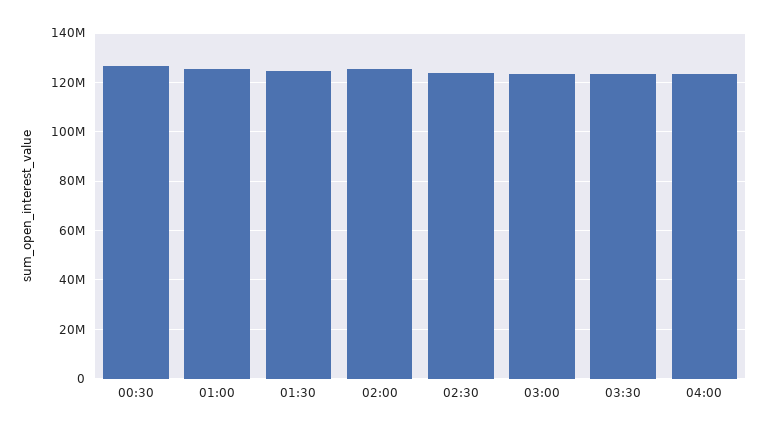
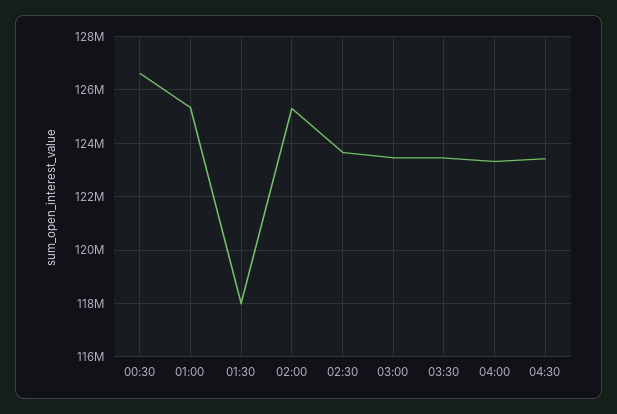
01:30: 125000000 -> 118000000
04:30: none -> 123500000

